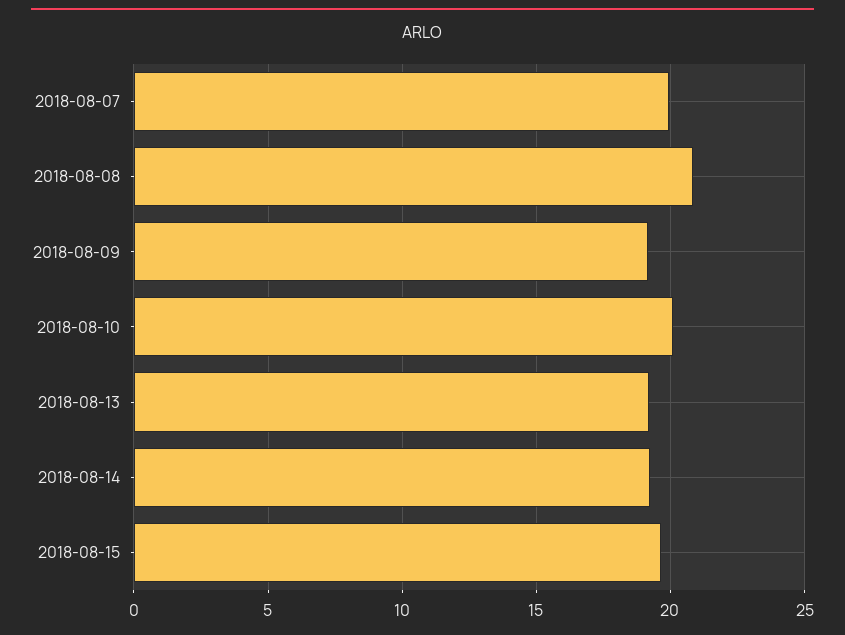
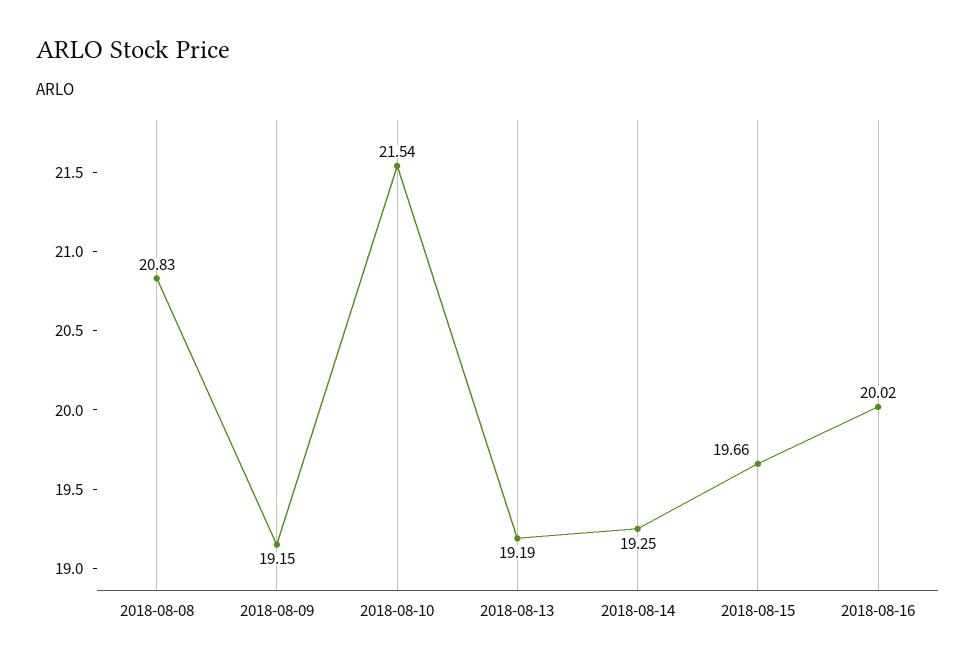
2018-08-07: 20 -> none
2018-08-10: 20 -> 21.54
2018-08-16: none -> 20.02

